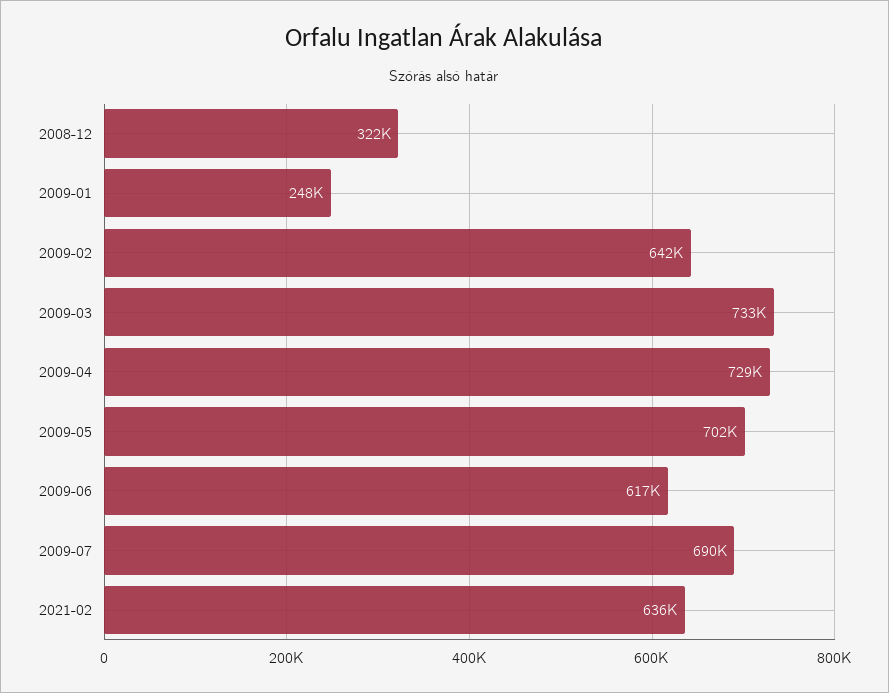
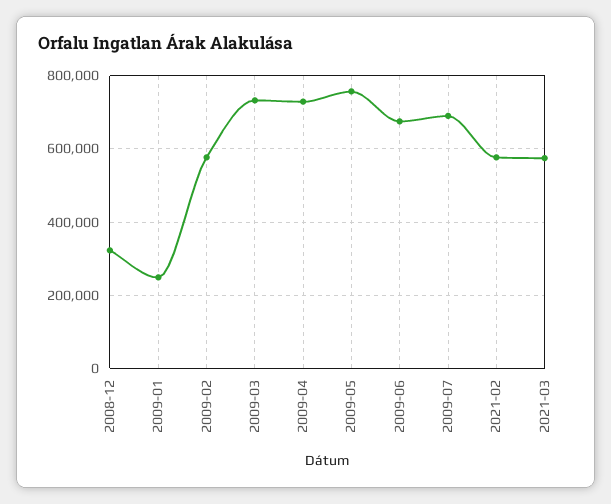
2009-02: 642000 -> 580000
2009-05: 702000 -> 760000
2009-06: 617000 -> 680000
2021-02: 636000 -> 580000
2021-03: none -> 580000

